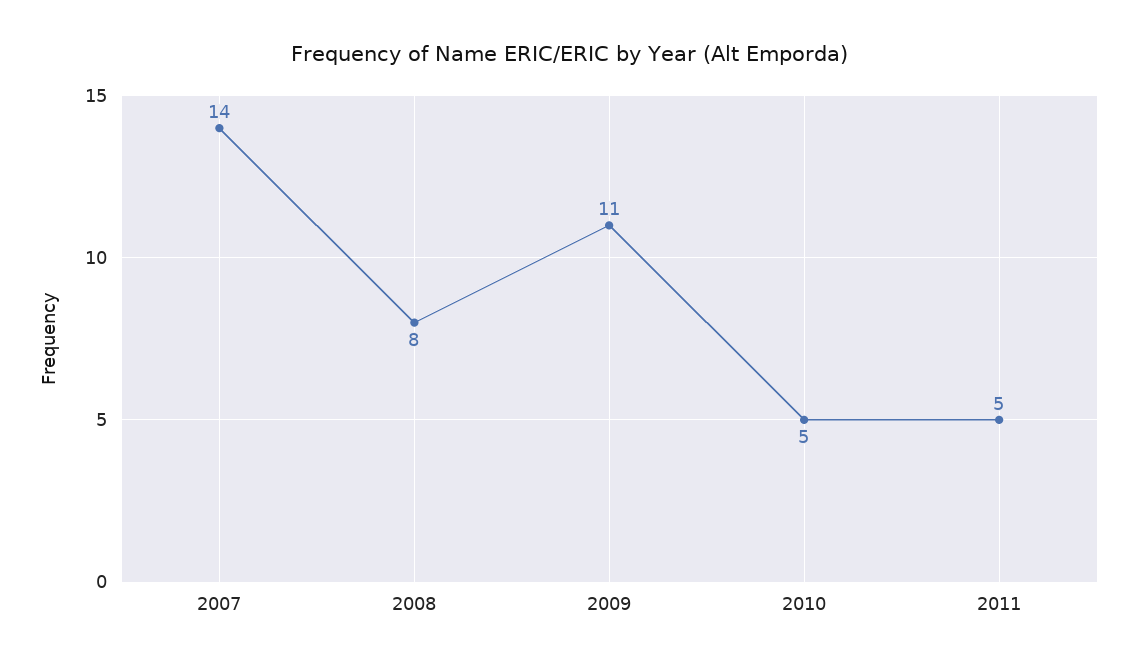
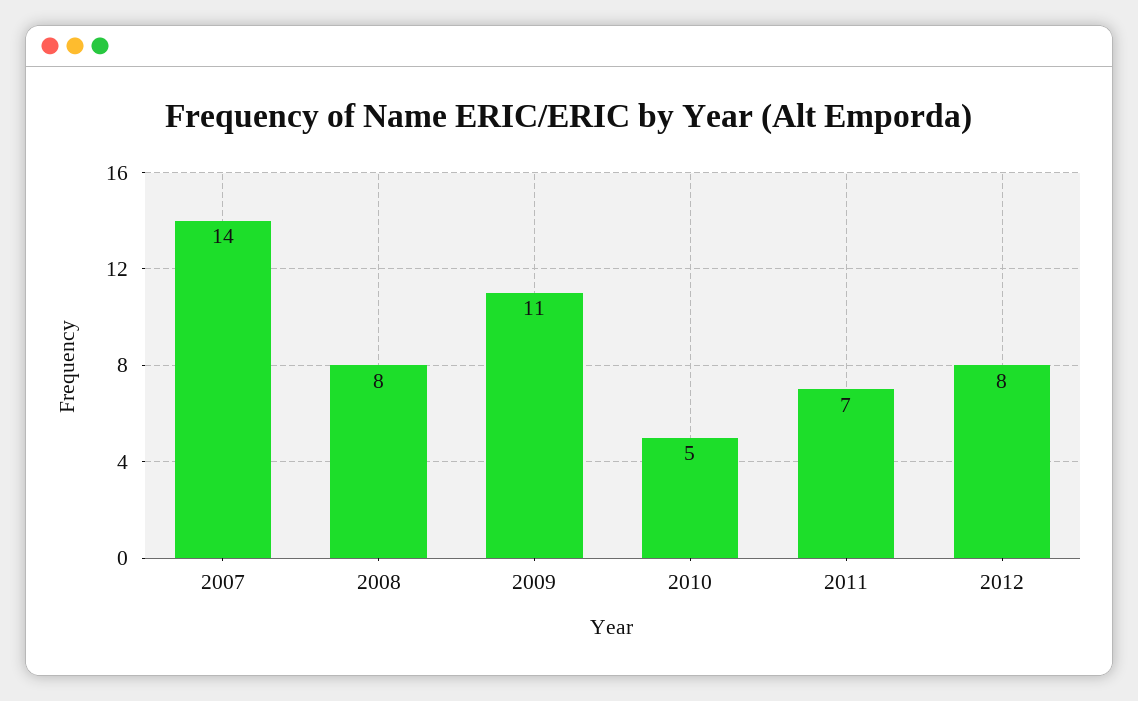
2011: 5 -> 7
2012: none -> 8

